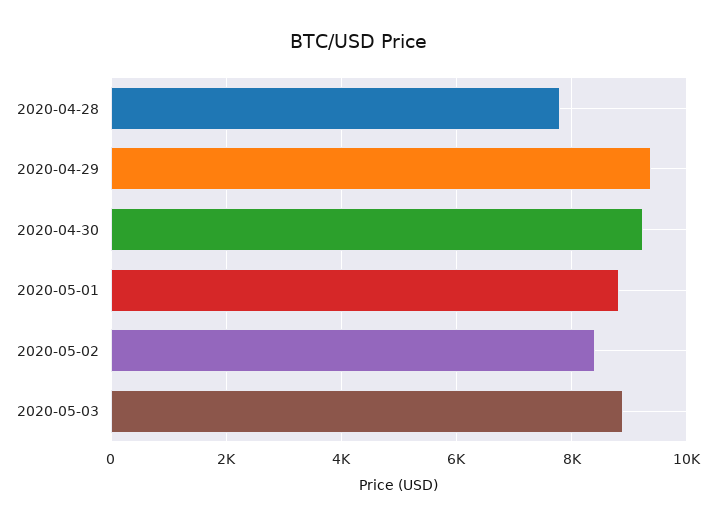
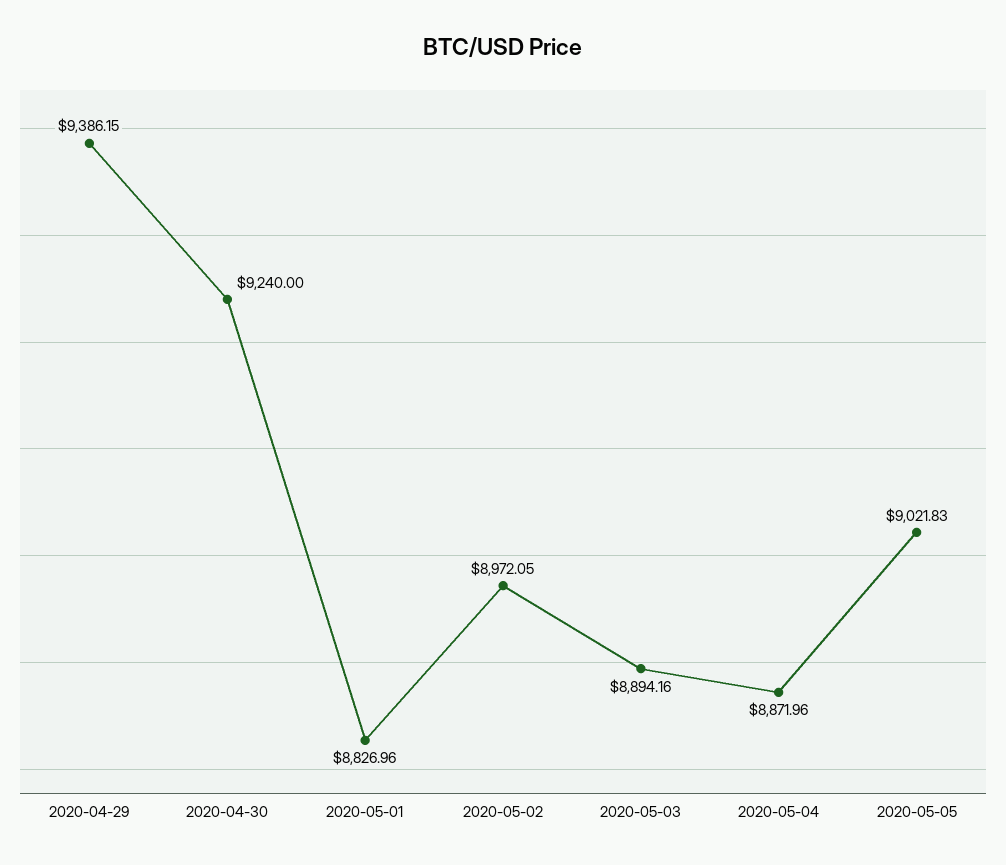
2020-04-28: 7800 -> none
2020-05-02: 8400 -> 8972.05
2020-05-04: none -> 8871.96
2020-05-05: none -> 9021.83

